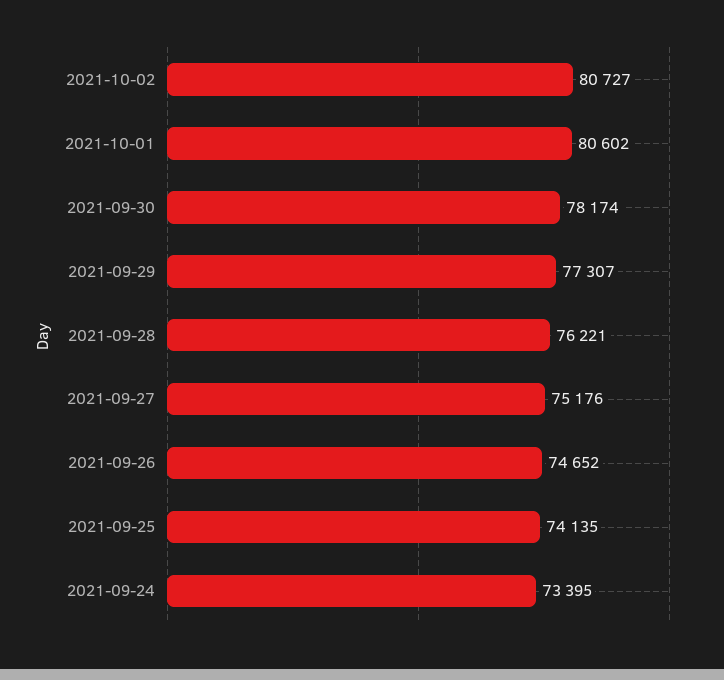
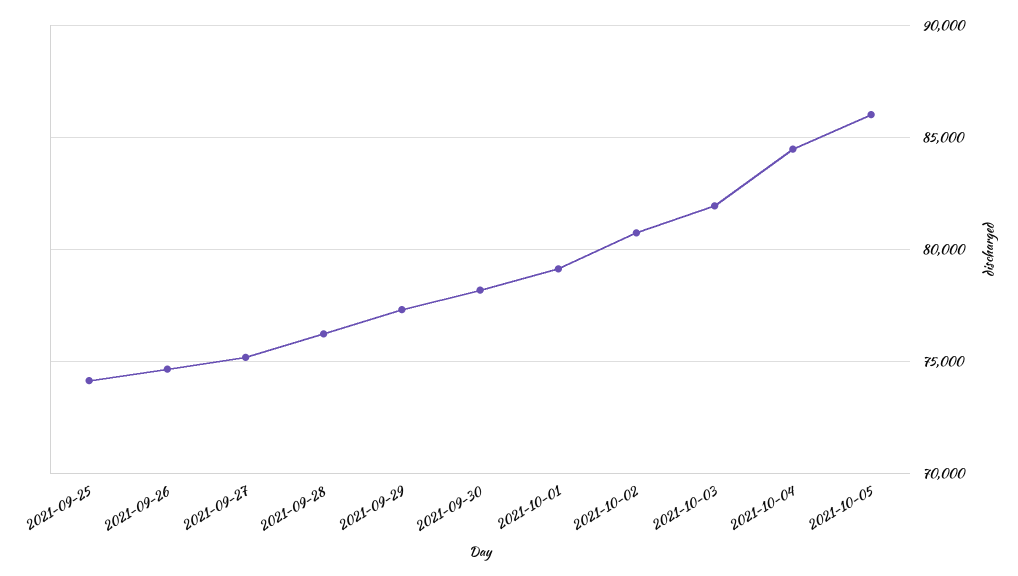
2021-10-01: 80602 -> 79000
2021-09-24: 73395 -> none
2021-10-03: none -> 82000
2021-10-04: none -> 84500
2021-10-05: none -> 86000

